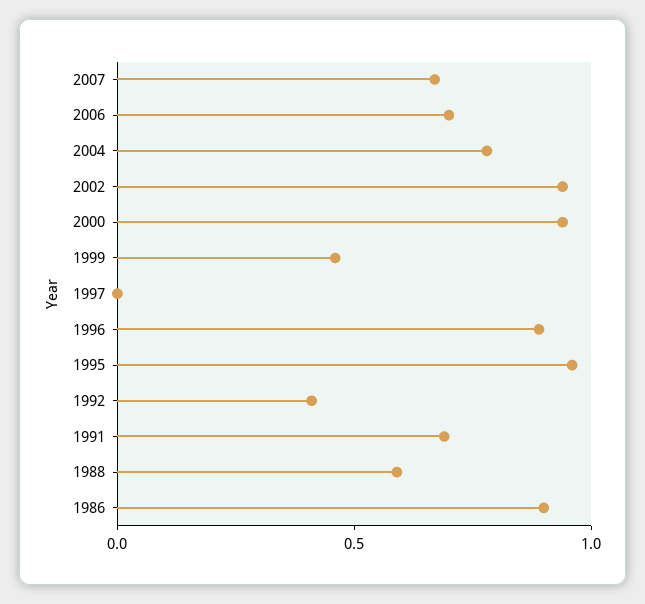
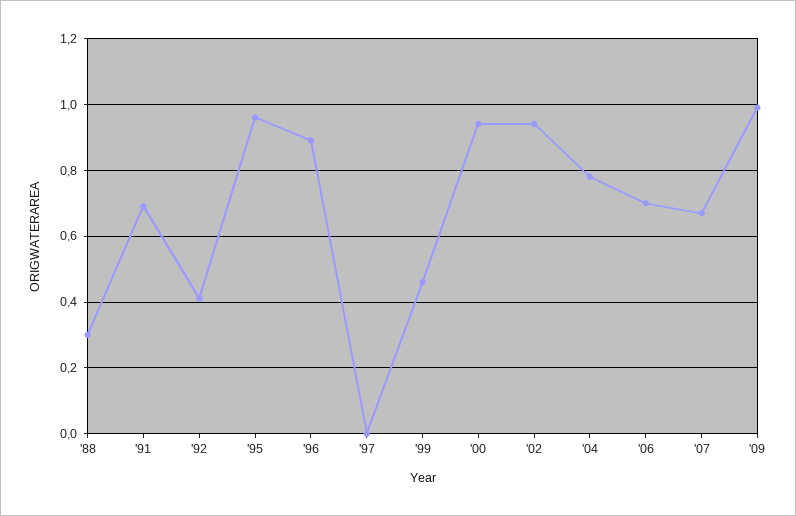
1988: 0.6 -> 0.3
1986: 0.9 -> none
'09: none -> 1

